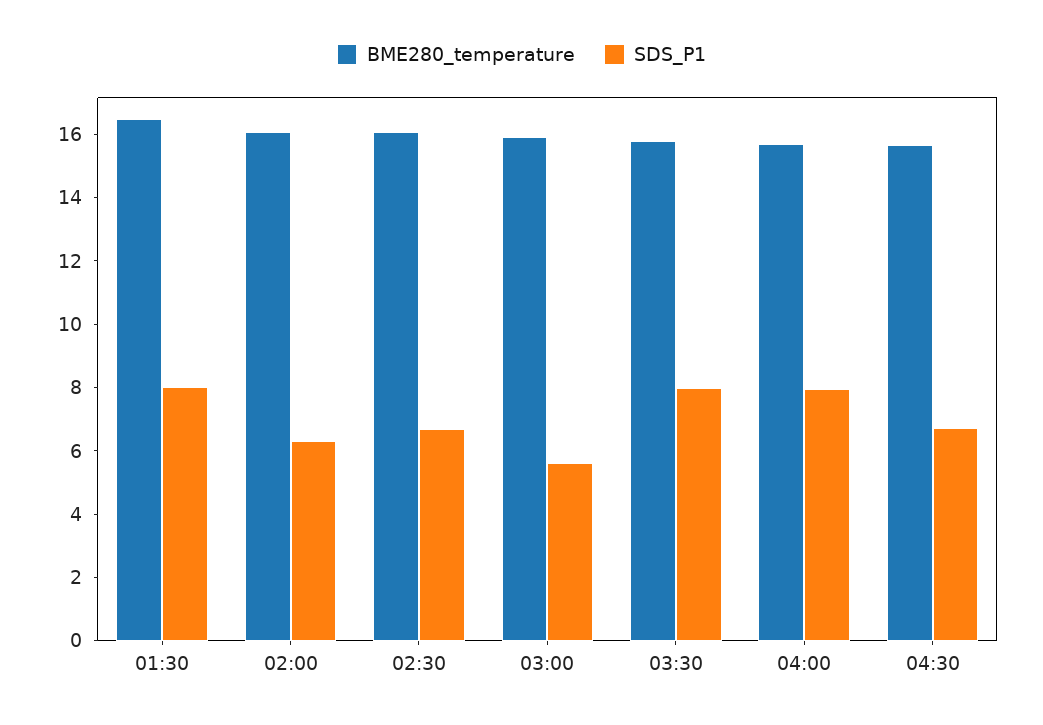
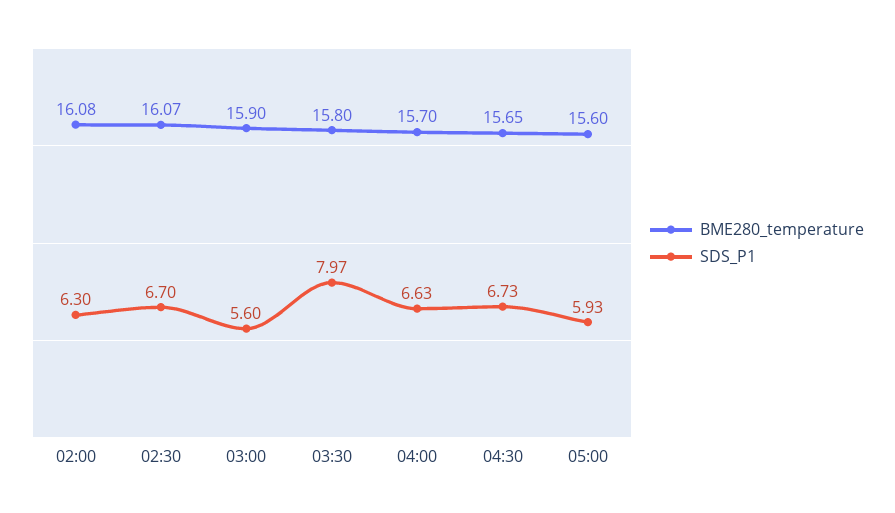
BME280_temperature, 01:30: 16.5 -> none
SDS_P1, 01:30: 8 -> none
SDS_P1, 04:00: 8 -> 6.63
BME280_temperature, 05:00: none -> 15.6
SDS_P1, 05:00: none -> 5.93

